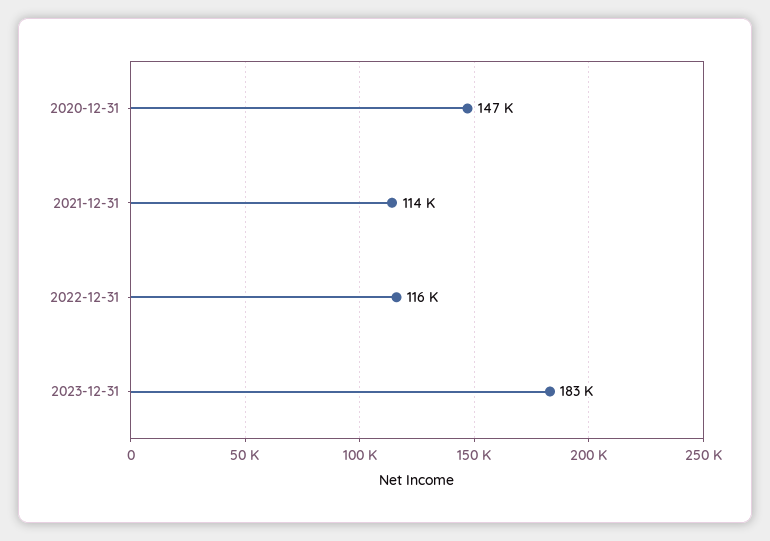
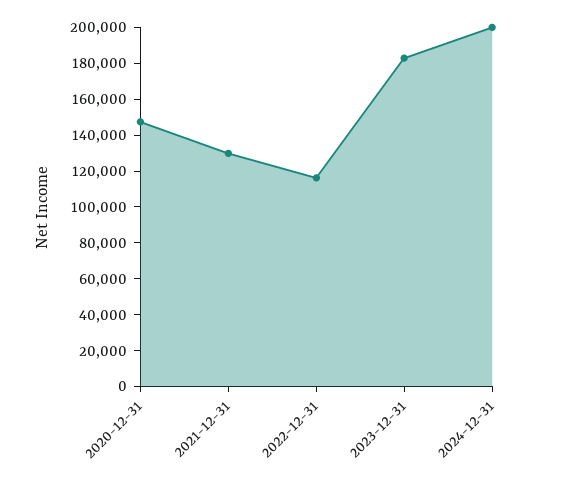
2021-12-31: 114000 -> 130000
2024-12-31: none -> 200000

